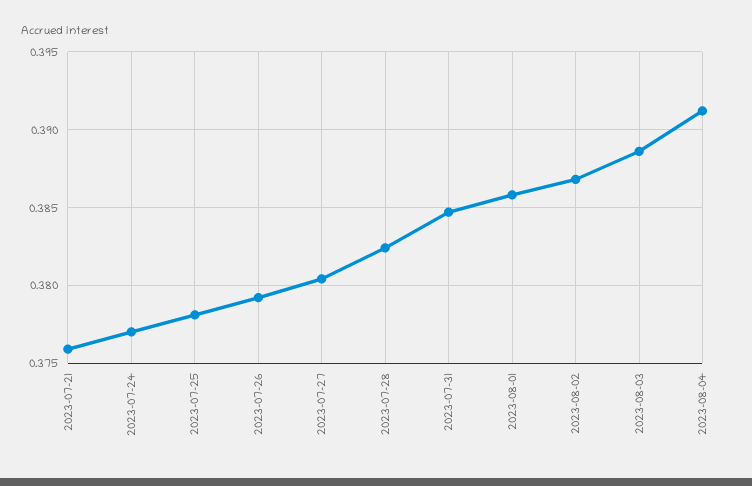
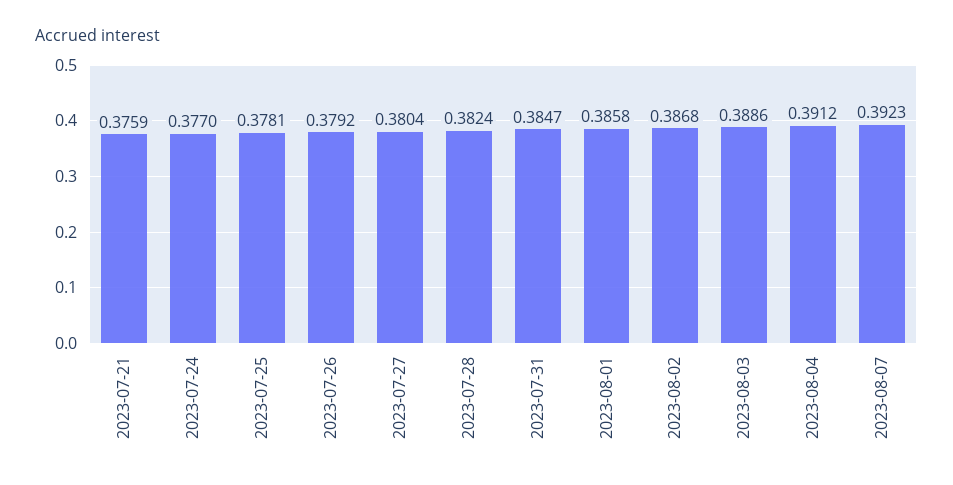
2023-08-07: none -> 0.3923

